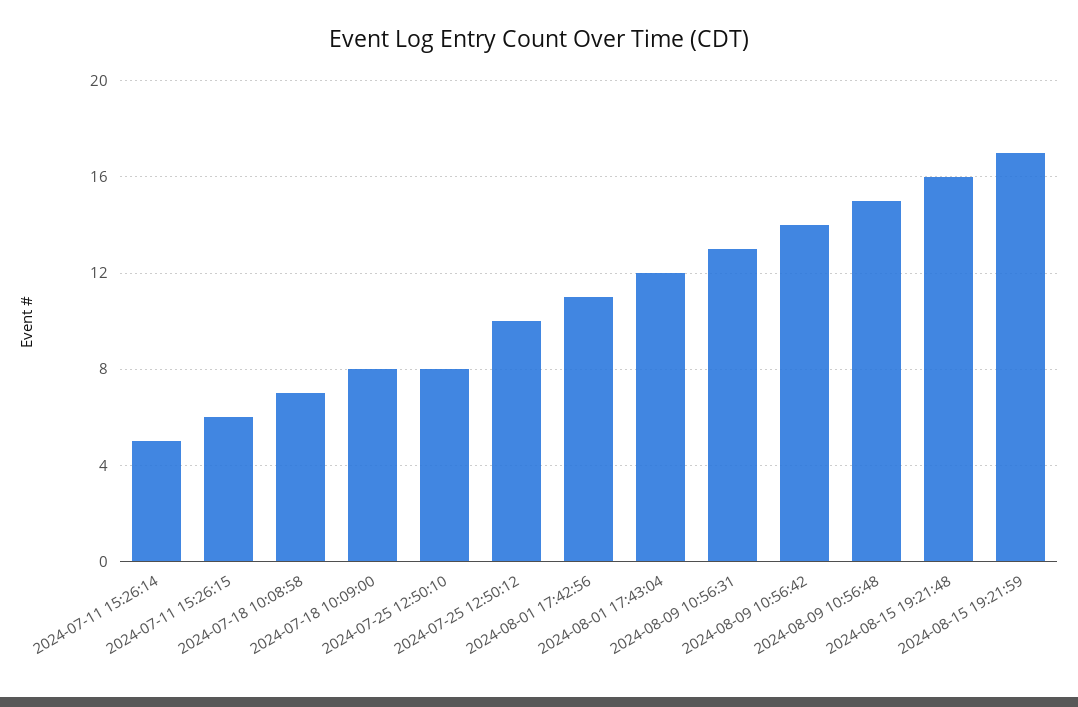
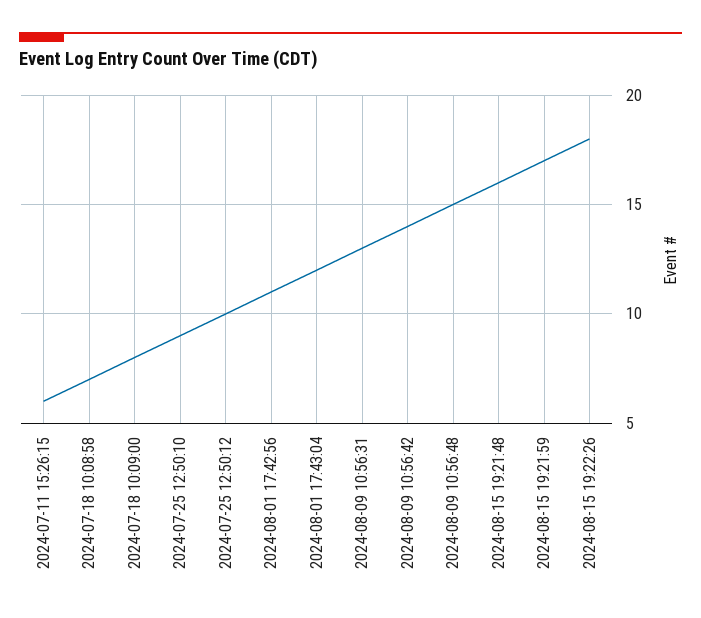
2024-07-11 15:26:14: 5 -> none
2024-07-25 12:50:10: 8 -> 9
2024-08-15 19:22:26: none -> 18

